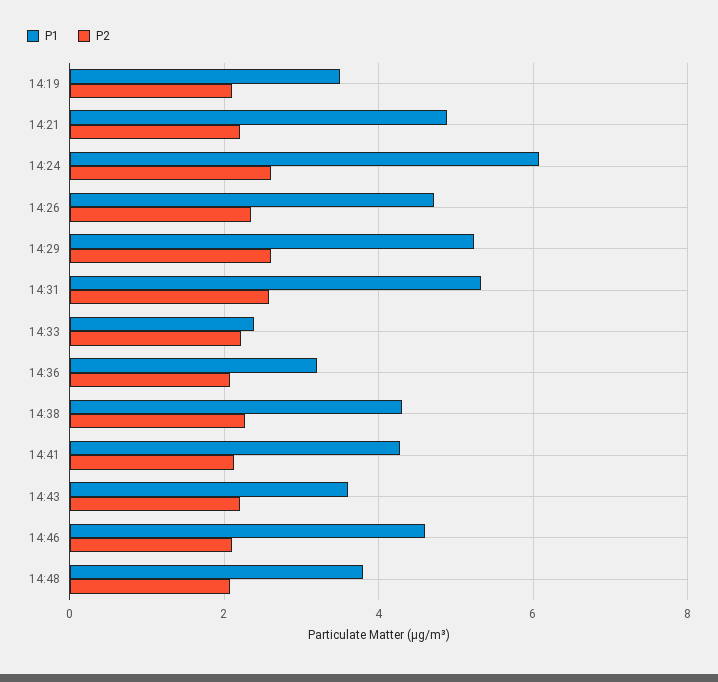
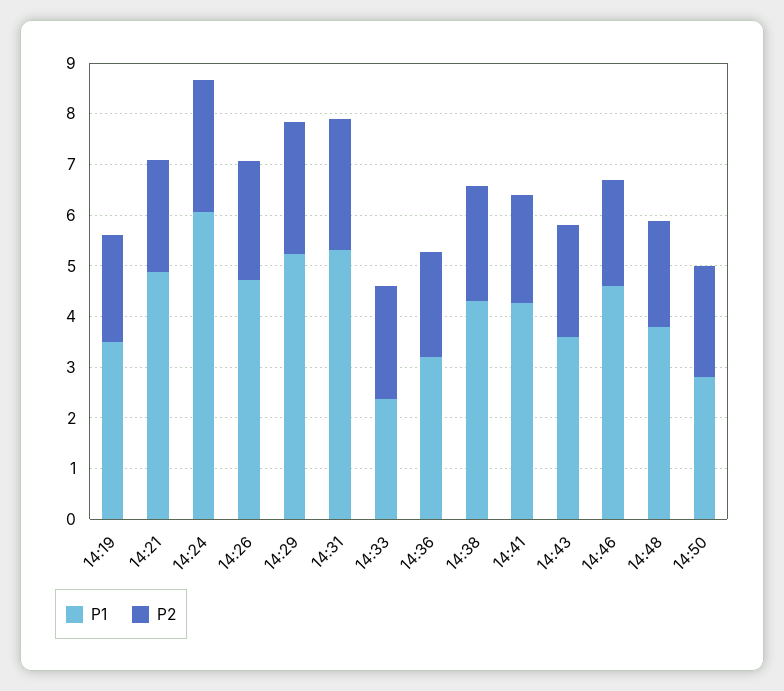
P1, 14:50: none -> 2.8
P2, 14:50: none -> 2.2

